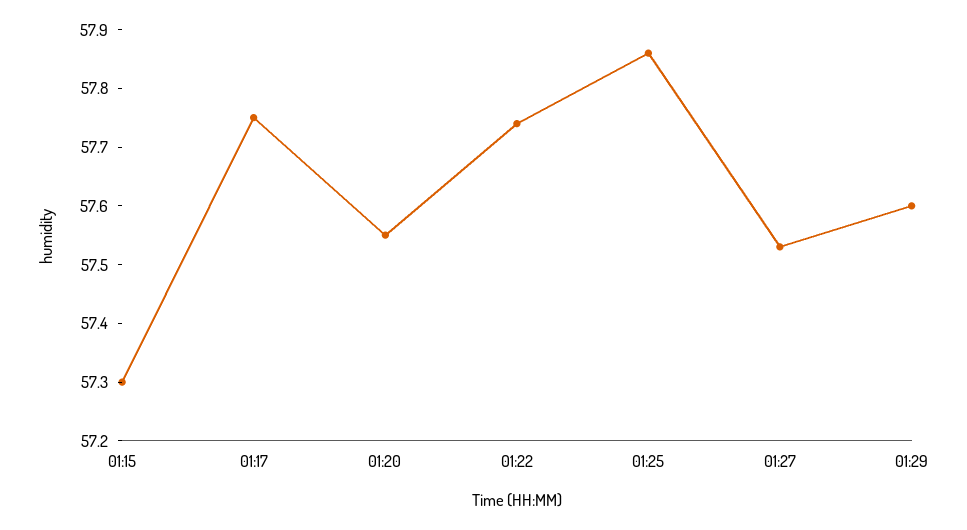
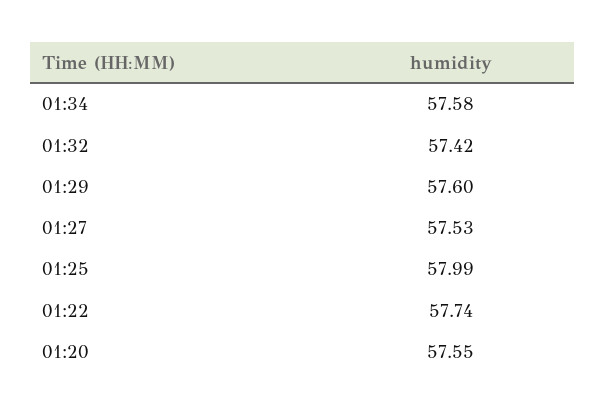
01:15: 57.3 -> none
01:17: 57.75 -> none
01:25: 57.85 -> 57.99
01:34: none -> 57.58
01:32: none -> 57.42

